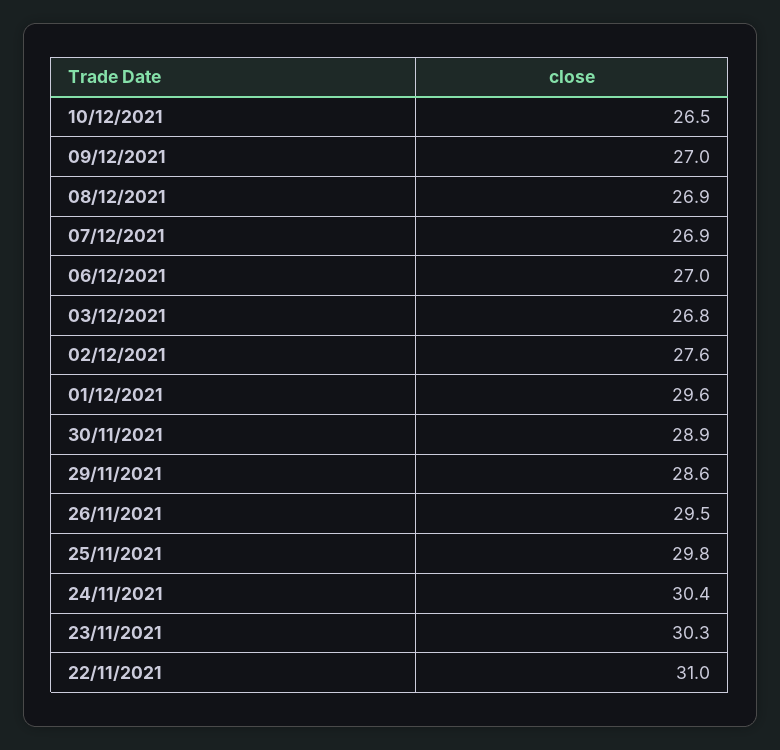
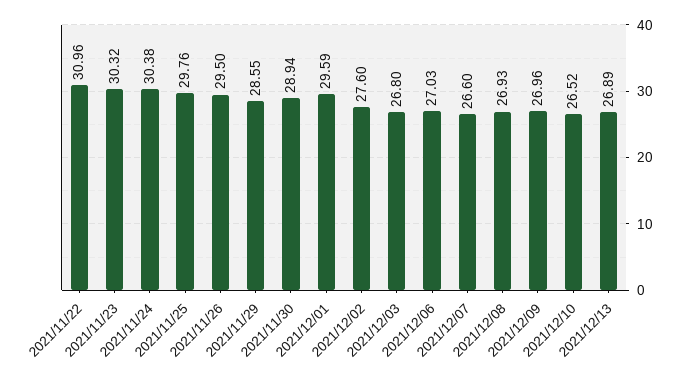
07/12/2021: 26.9 -> 26.6
2021/12/13: none -> 26.89

